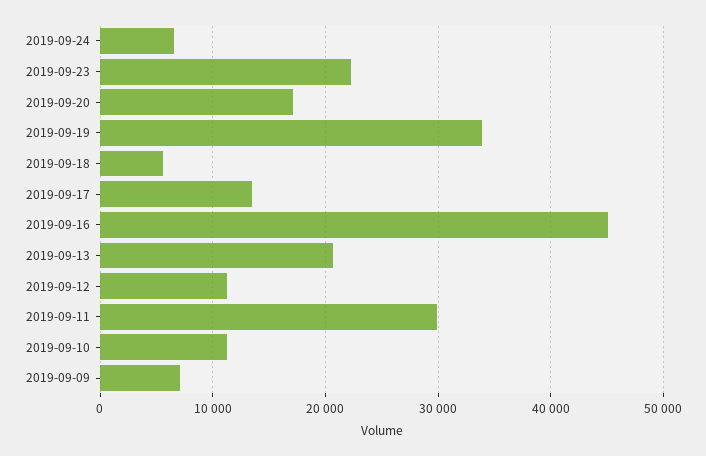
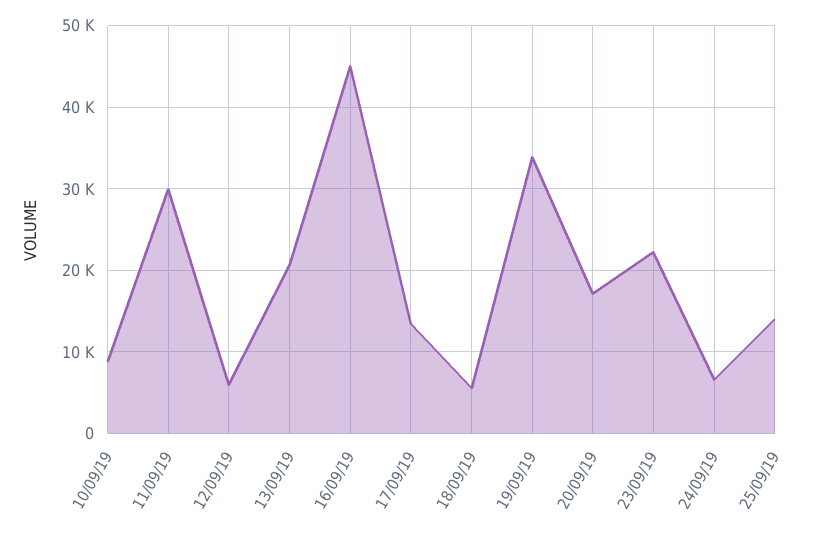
2019-09-12: 11000 -> 6000
2019-09-10: 11000 -> 9000
2019-09-09: 7000 -> none
25/09/19: none -> 14000

